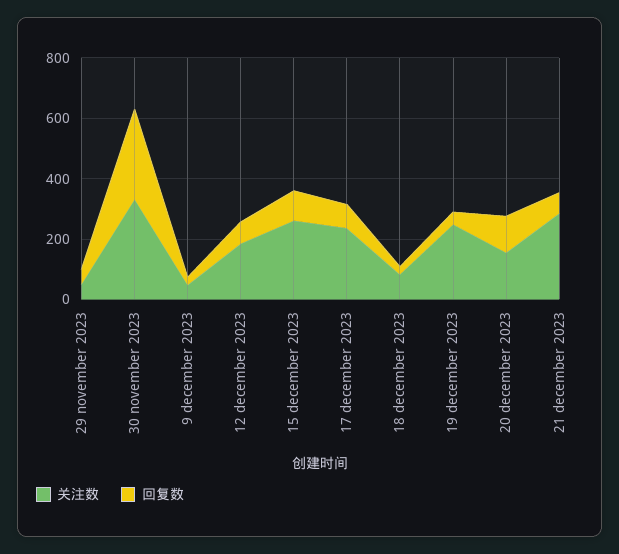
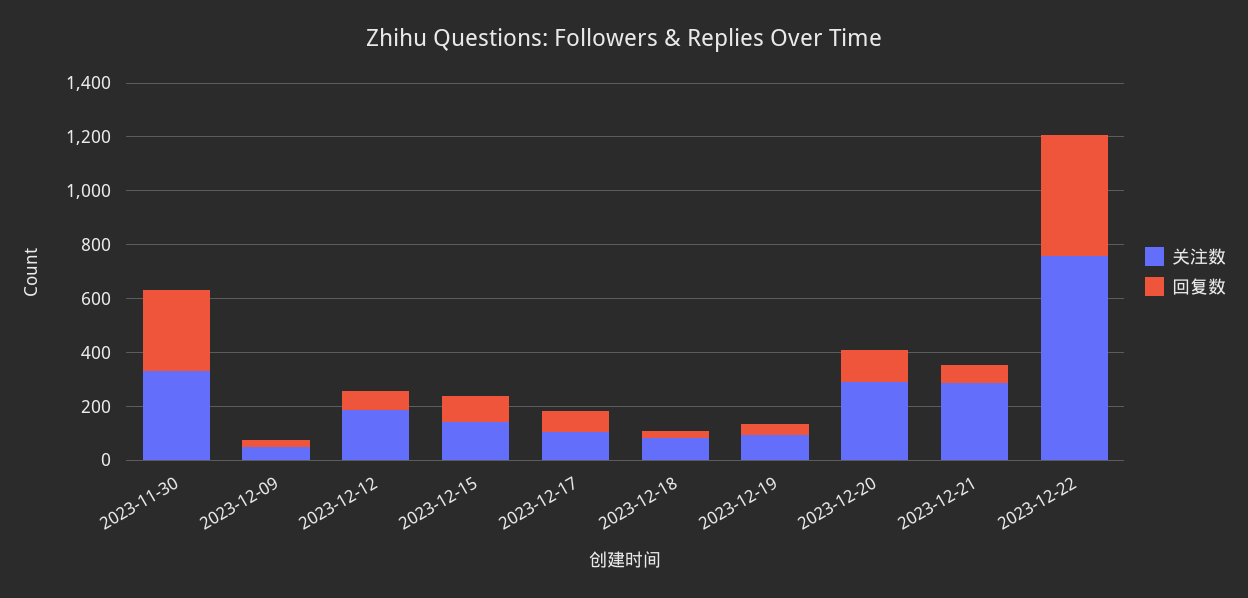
关注数, 29 november 2023: 50 -> none
回复数, 29 november 2023: 50 -> none
关注数, 15 december 2023: 250 -> 150
关注数, 17 december 2023: 250 -> 100
关注数, 19 december 2023: 250 -> 100
关注数, 20 december 2023: 150 -> 300
关注数, 2023-12-22: none -> 750
回复数, 2023-12-22: none -> 450

